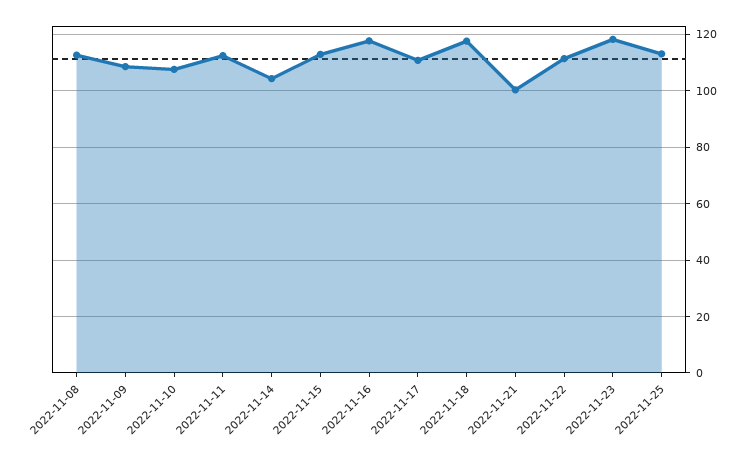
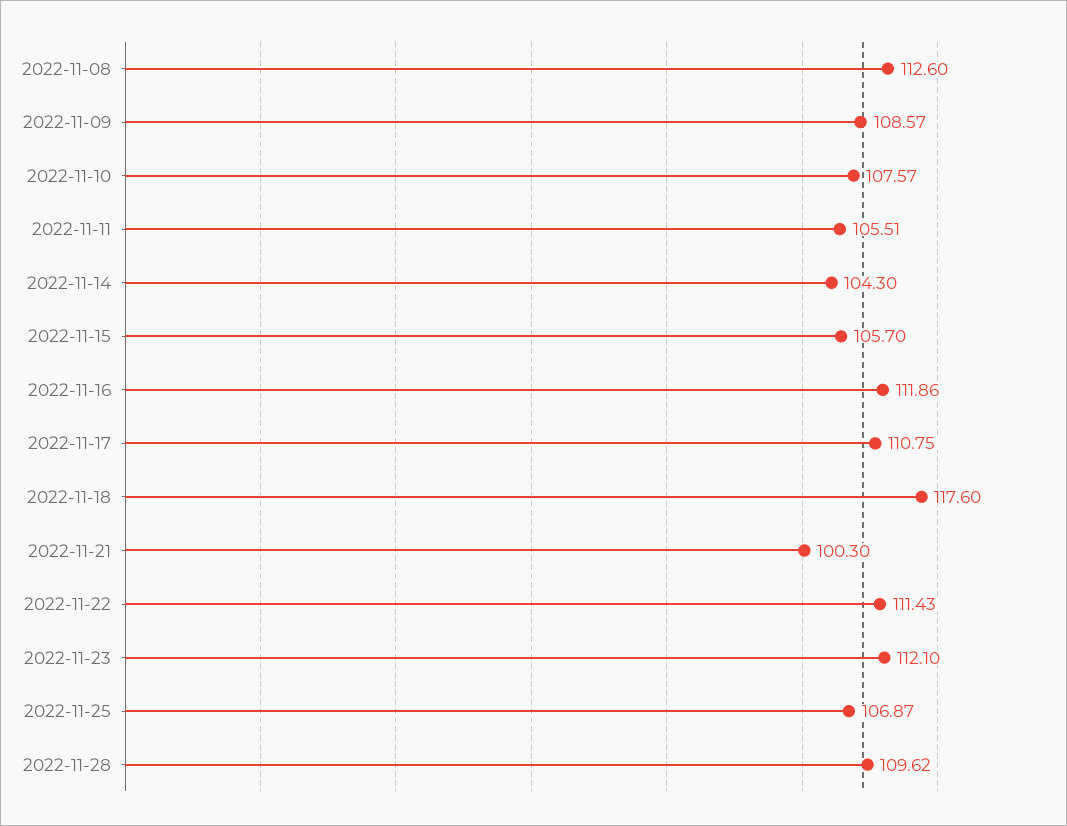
2022-11-11: 112.5 -> 105.51
2022-11-15: 112.5 -> 105.7
2022-11-16: 117.5 -> 111.86
2022-11-23: 117.5 -> 112.1
2022-11-25: 112.5 -> 106.87
2022-11-28: none -> 109.62

